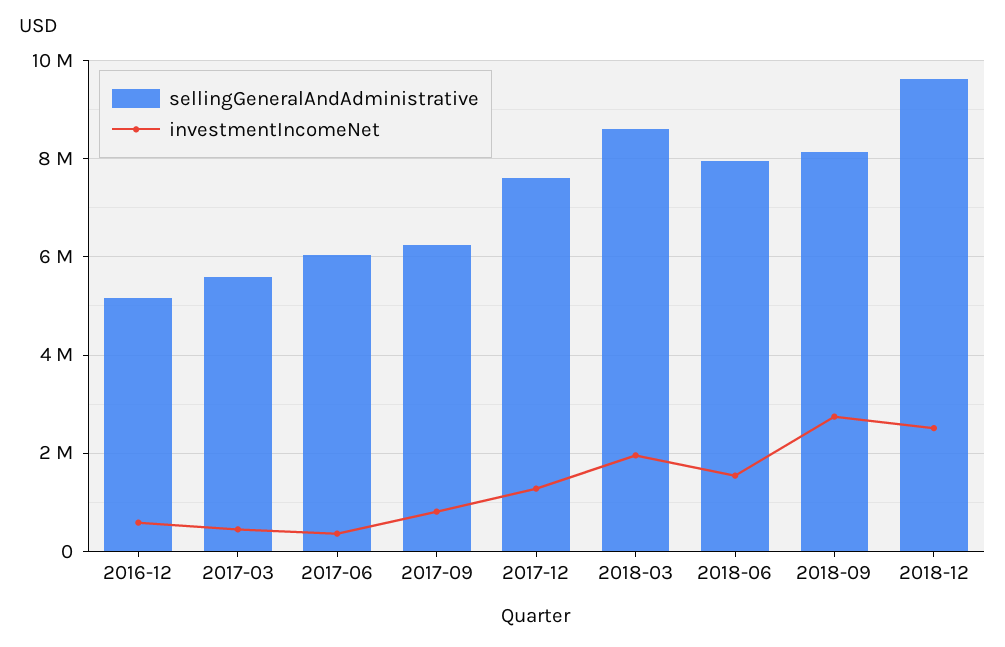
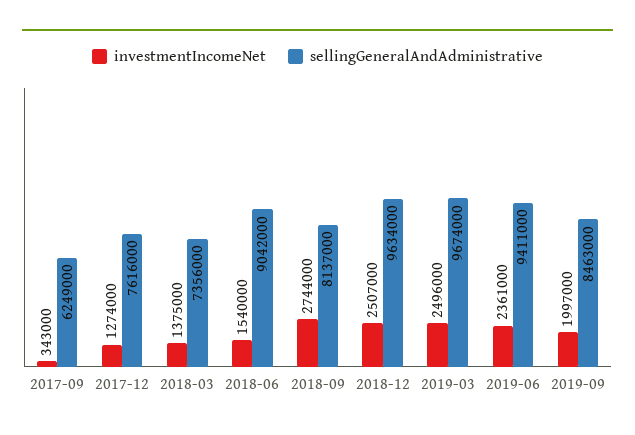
sellingGeneralAndAdministrative, 2016-12: 5200000 -> none
investmentIncomeNet, 2016-12: 600000 -> none
sellingGeneralAndAdministrative, 2017-03: 5600000 -> none
investmentIncomeNet, 2017-03: 400000 -> none
sellingGeneralAndAdministrative, 2017-06: 6000000 -> none
investmentIncomeNet, 2017-06: 400000 -> none
investmentIncomeNet, 2017-09: 800000 -> 343000
sellingGeneralAndAdministrative, 2018-03: 8600000 -> 7356000
investmentIncomeNet, 2018-03: 2000000 -> 1375000
sellingGeneralAndAdministrative, 2018-06: 8000000 -> 9042000
investmentIncomeNet, 2019-03: none -> 2496000
sellingGeneralAndAdministrative, 2019-03: none -> 9674000
investmentIncomeNet, 2019-06: none -> 2361000
sellingGeneralAndAdministrative, 2019-06: none -> 9411000
investmentIncomeNet, 2019-09: none -> 1997000
sellingGeneralAndAdministrative, 2019-09: none -> 8463000

